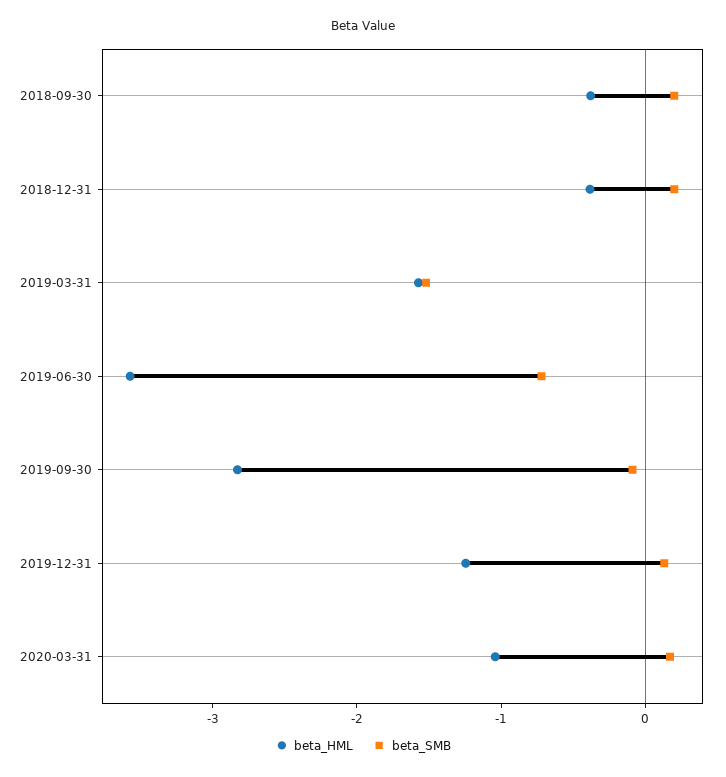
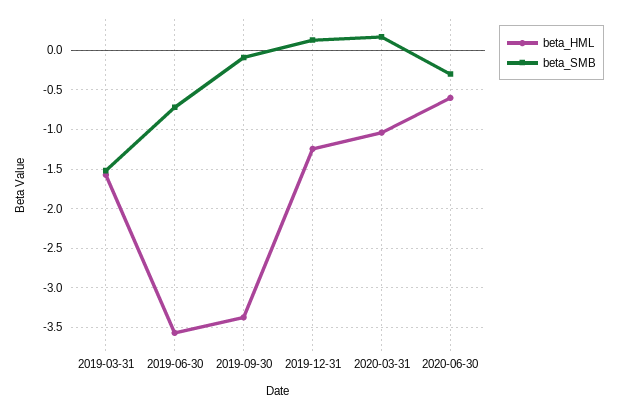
beta_HML, 2018-09-30: -0.4 -> none
beta_SMB, 2018-09-30: 0.2 -> none
beta_HML, 2018-12-31: -0.4 -> none
beta_SMB, 2018-12-31: 0.2 -> none
beta_HML, 2019-09-30: -2.8 -> -3.4
beta_HML, 2020-06-30: none -> -0.6
beta_SMB, 2020-06-30: none -> -0.3

